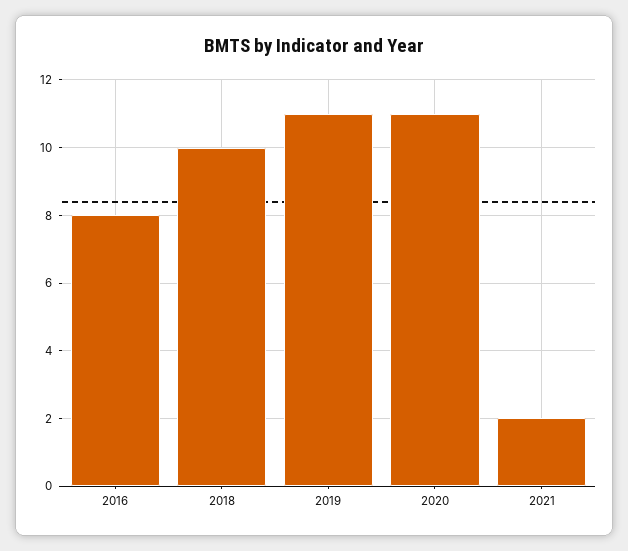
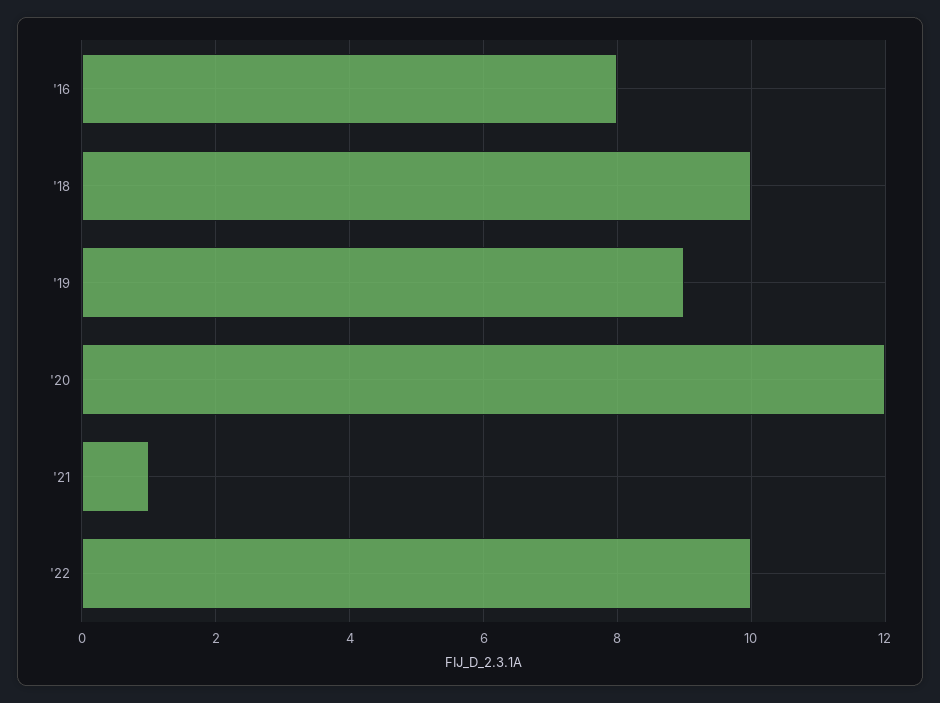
2019: 11 -> 9
2020: 11 -> 12
2021: 2 -> 1
'22: none -> 10

